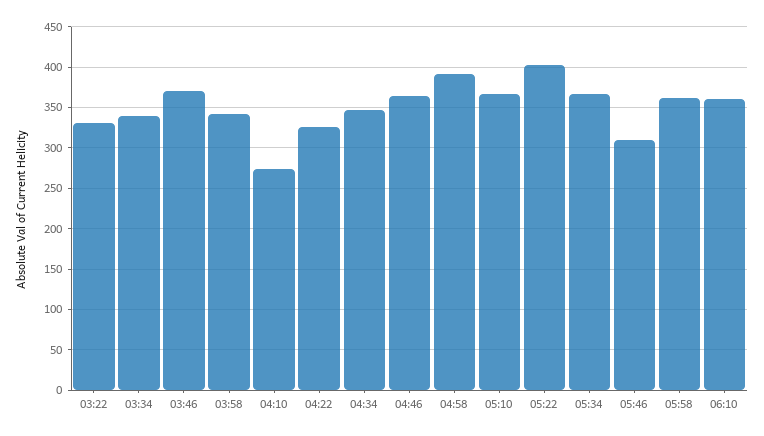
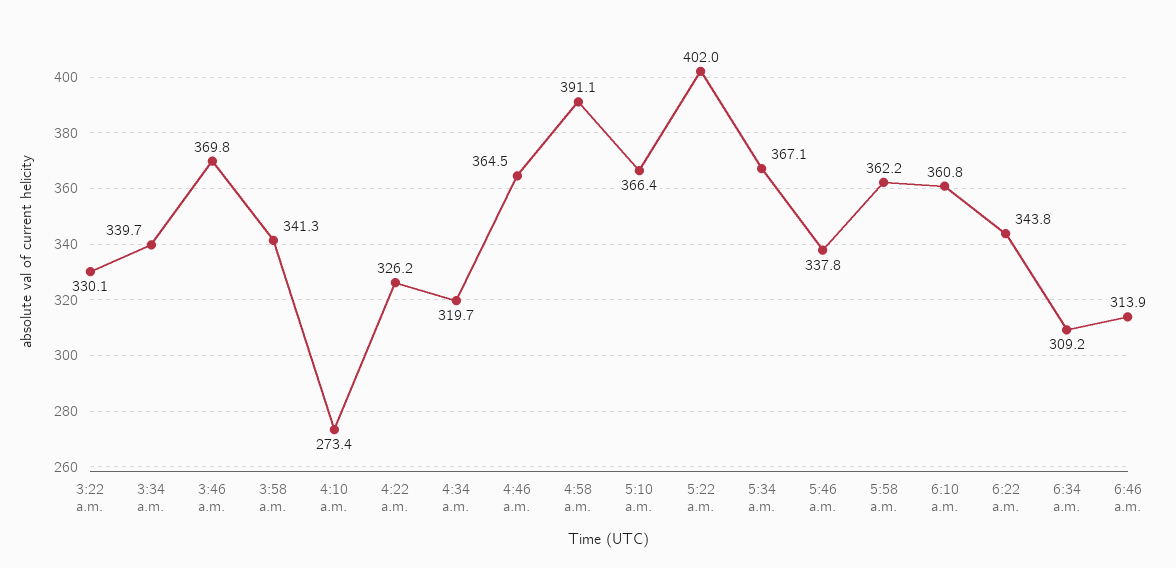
04:34: 350 -> 319.7
05:46: 310 -> 337.8
6:22 a.m.: none -> 343.8
6:34 a.m.: none -> 309.2
6:46 a.m.: none -> 313.9

